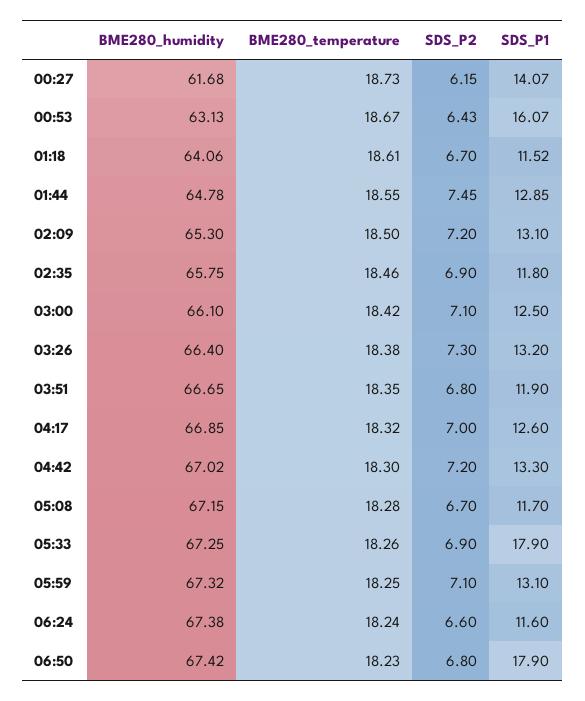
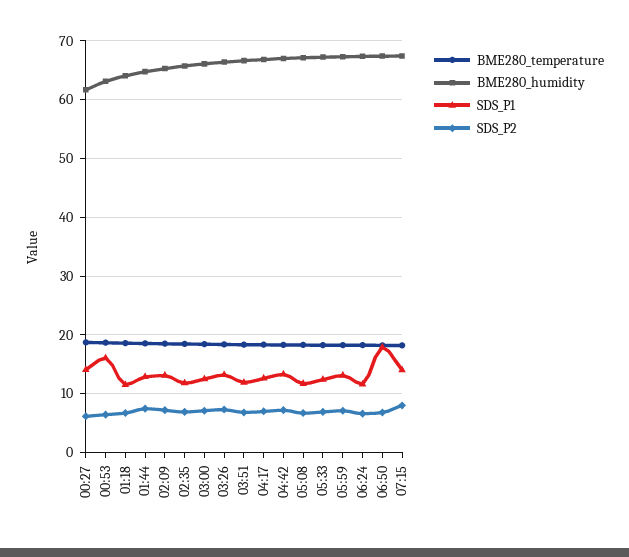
SDS_P1, 05:33: 17.9 -> 12
BME280_temperature, 07:15: none -> 18
BME280_humidity, 07:15: none -> 68
SDS_P1, 07:15: none -> 14
SDS_P2, 07:15: none -> 8

